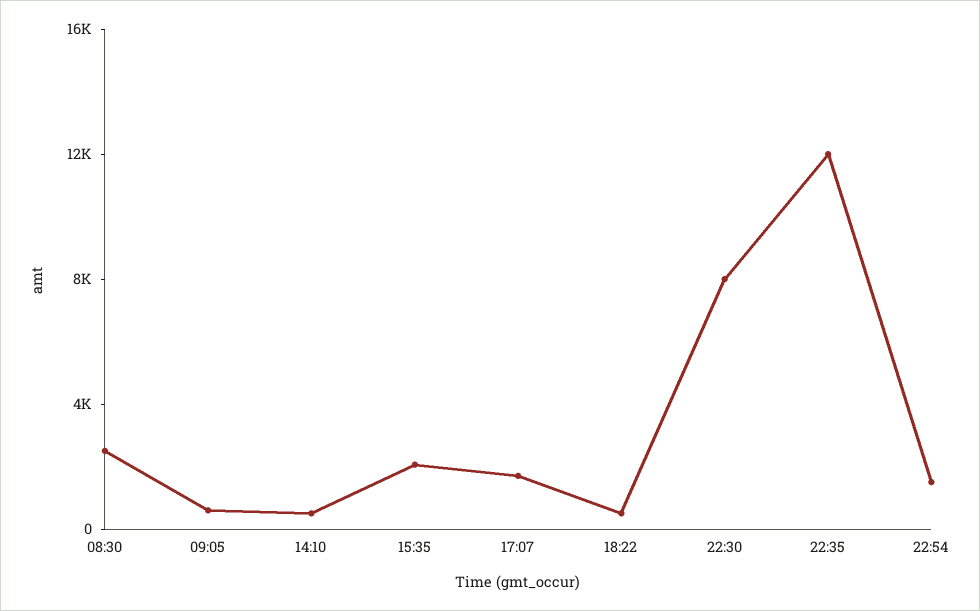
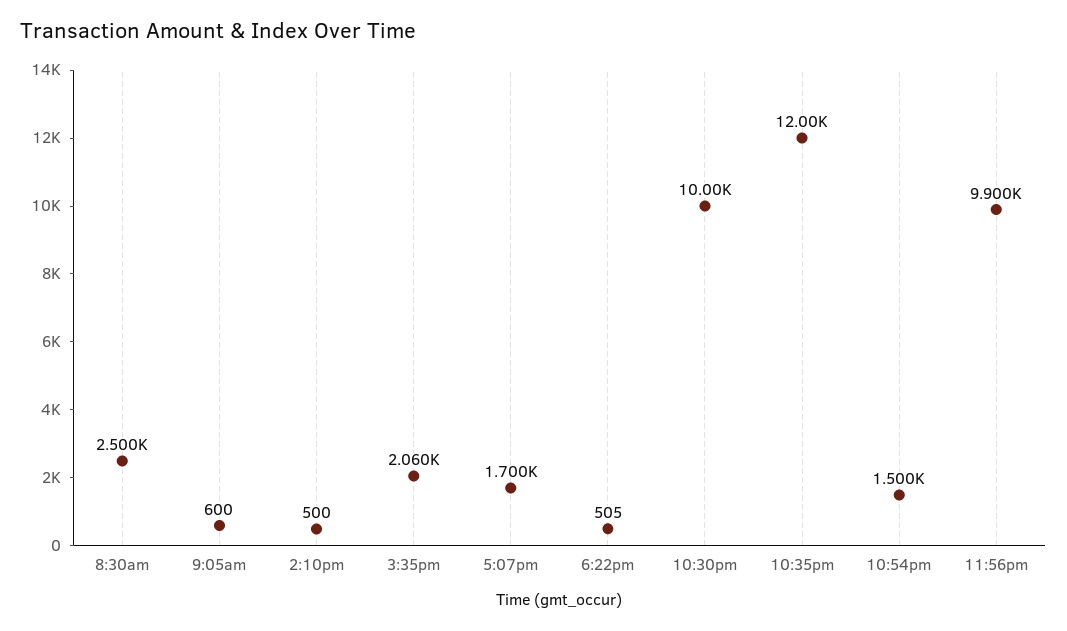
22:30: 8000 -> 10000
11:56pm: none -> 9900

